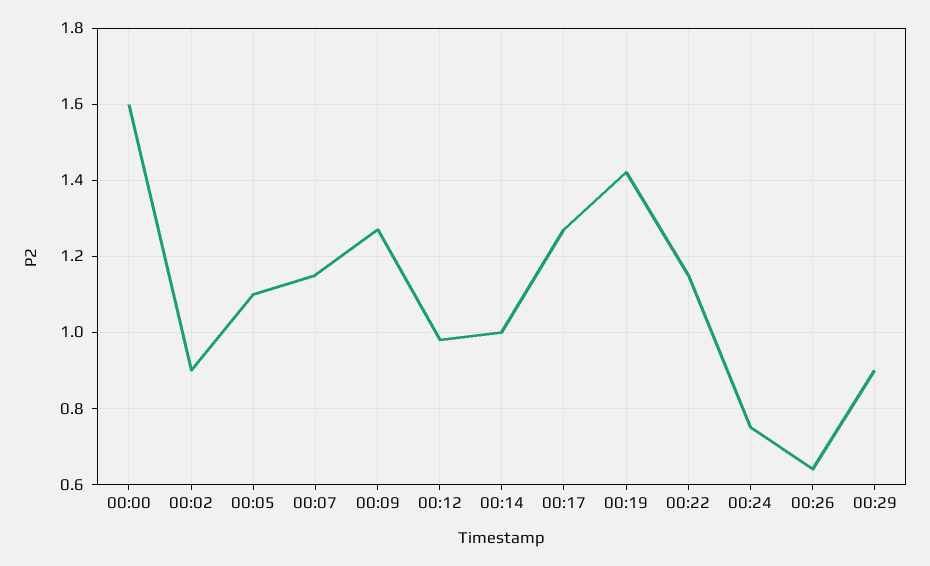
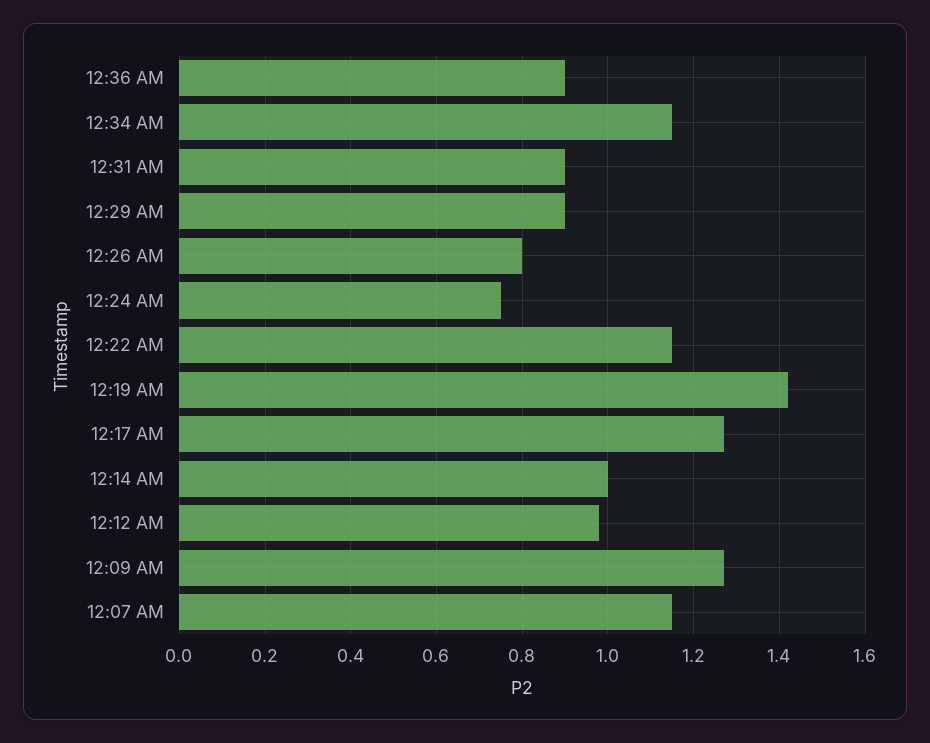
00:00: 1.6 -> none
00:02: 0.9 -> none
00:05: 1.1 -> none
00:26: 0.65 -> 0.8
12:36 AM: none -> 0.9
12:34 AM: none -> 1.15
12:31 AM: none -> 0.9

